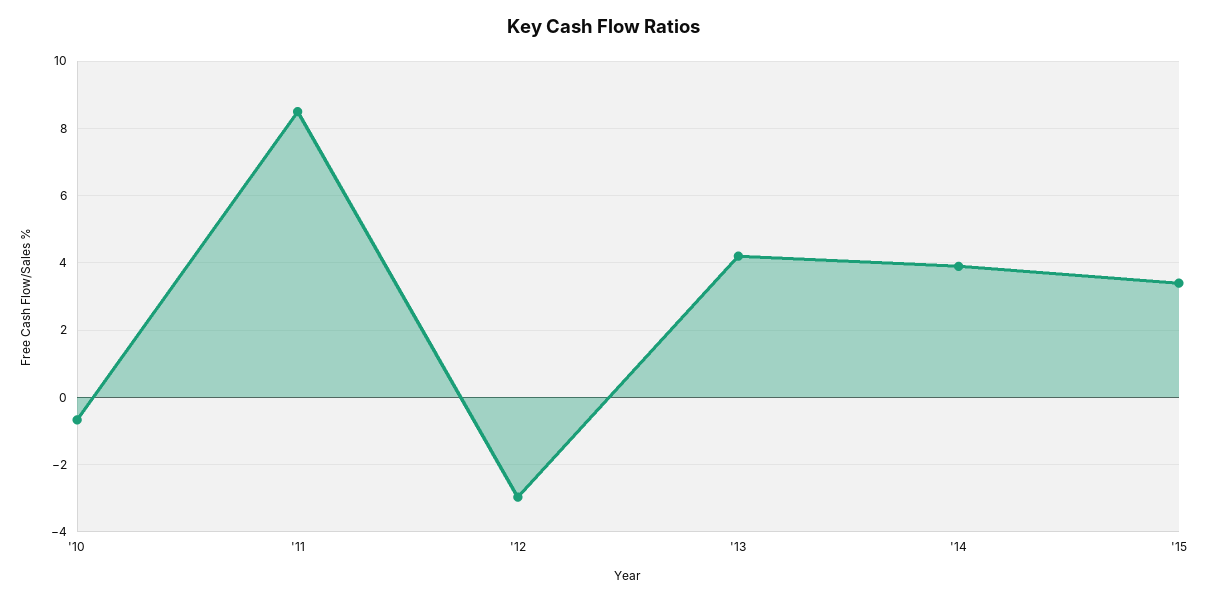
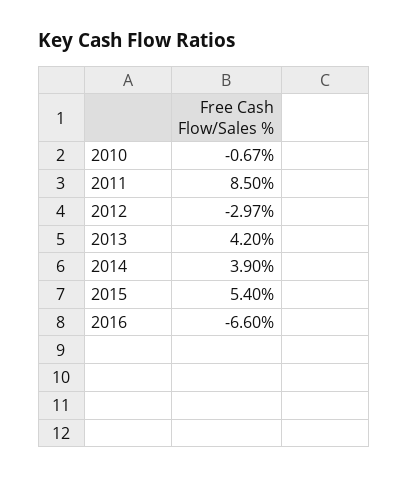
'15: 3.4 -> 5.4
2016: none -> -6.6

